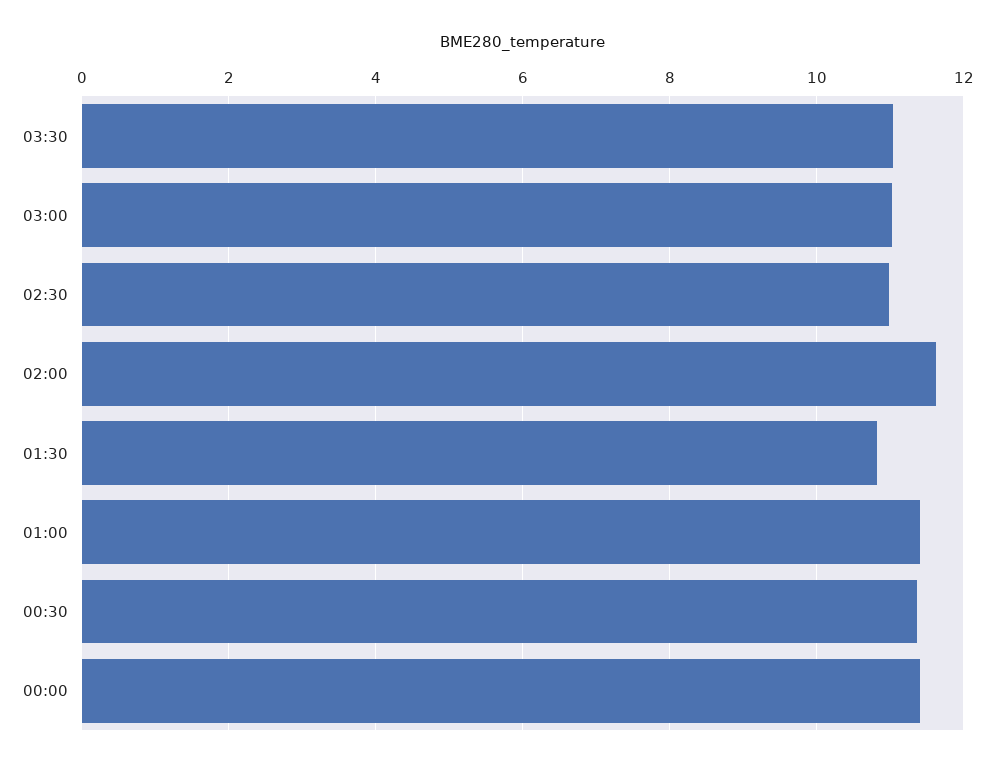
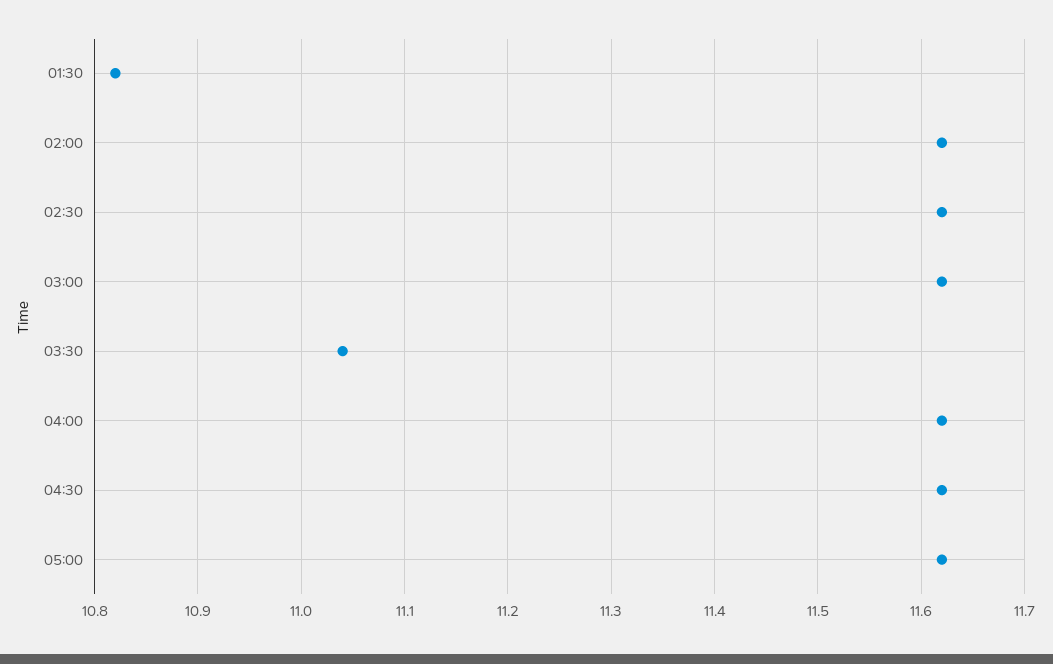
03:00: 11 -> 11.62
02:30: 11 -> 11.62
01:00: 11.4 -> none
00:30: 11.4 -> none
00:00: 11.4 -> none
04:00: none -> 11.62
04:30: none -> 11.62
05:00: none -> 11.62

